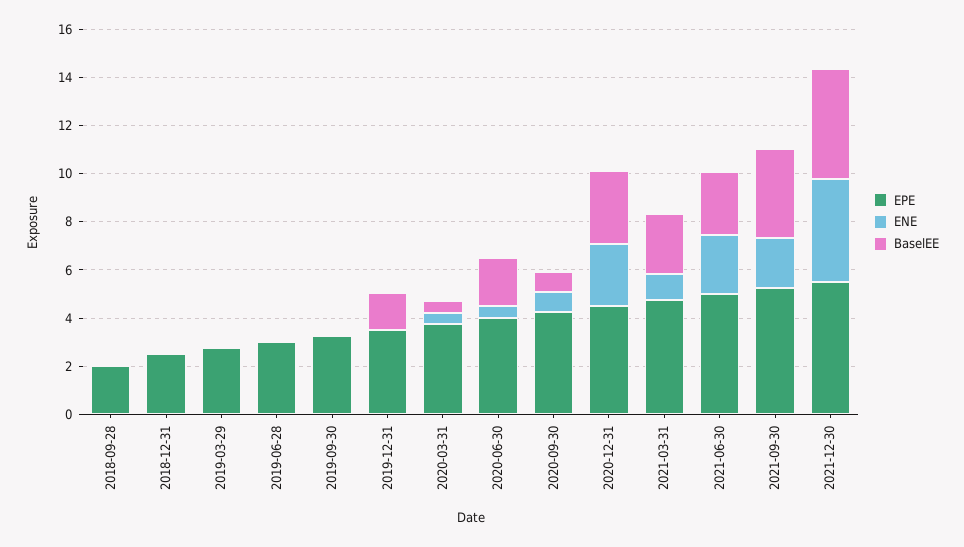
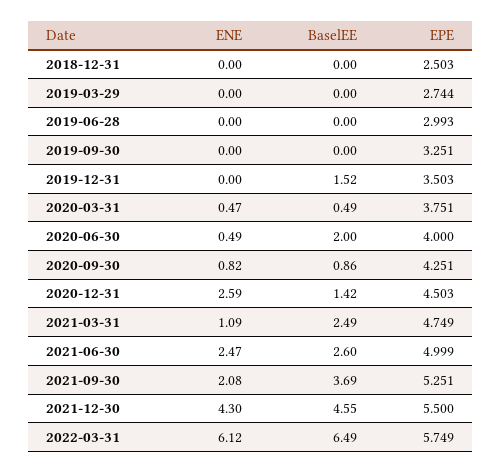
EPE, 2018-09-28: 2 -> none
ENE, 2018-09-28: 0 -> none
BaselEE, 2018-09-28: 0 -> none
BaselEE, 2020-12-31: 3 -> 1.42
ENE, 2022-03-31: none -> 6.12
BaselEE, 2022-03-31: none -> 6.49
EPE, 2022-03-31: none -> 5.749

